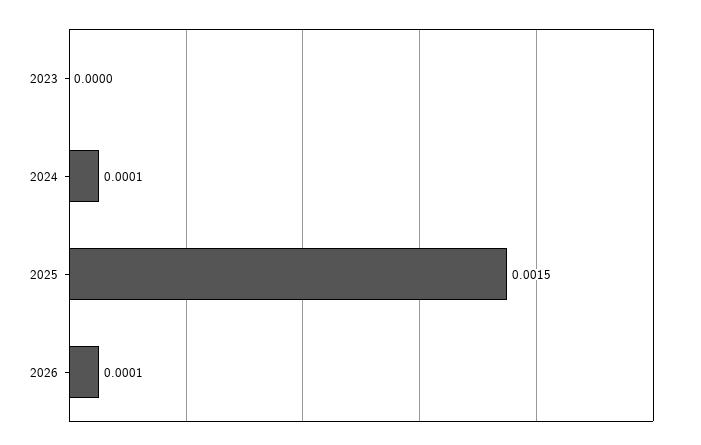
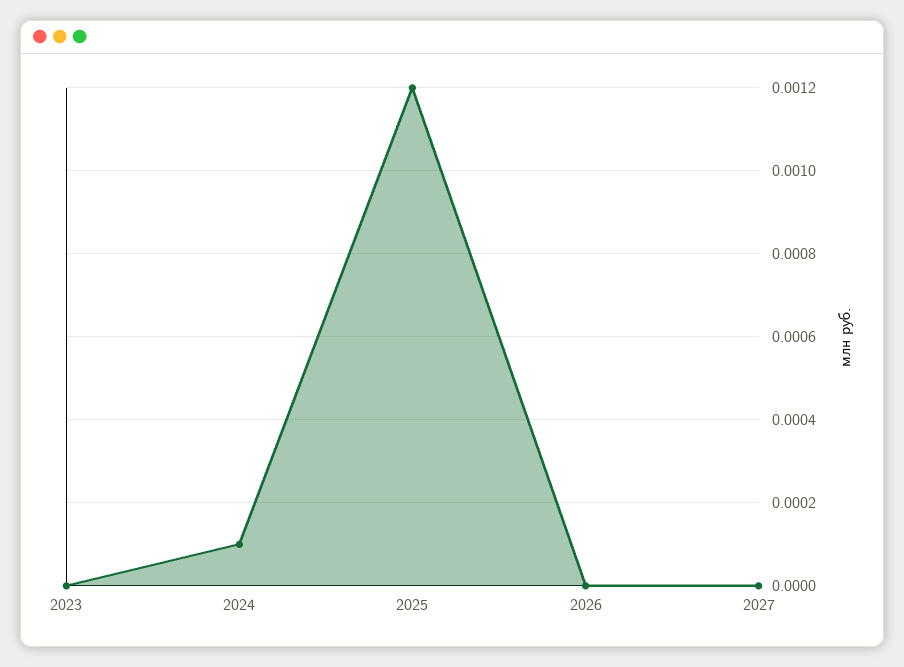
2025: 0.0015 -> 0.0012
2026: 0.0001 -> 0
2027: none -> 0

